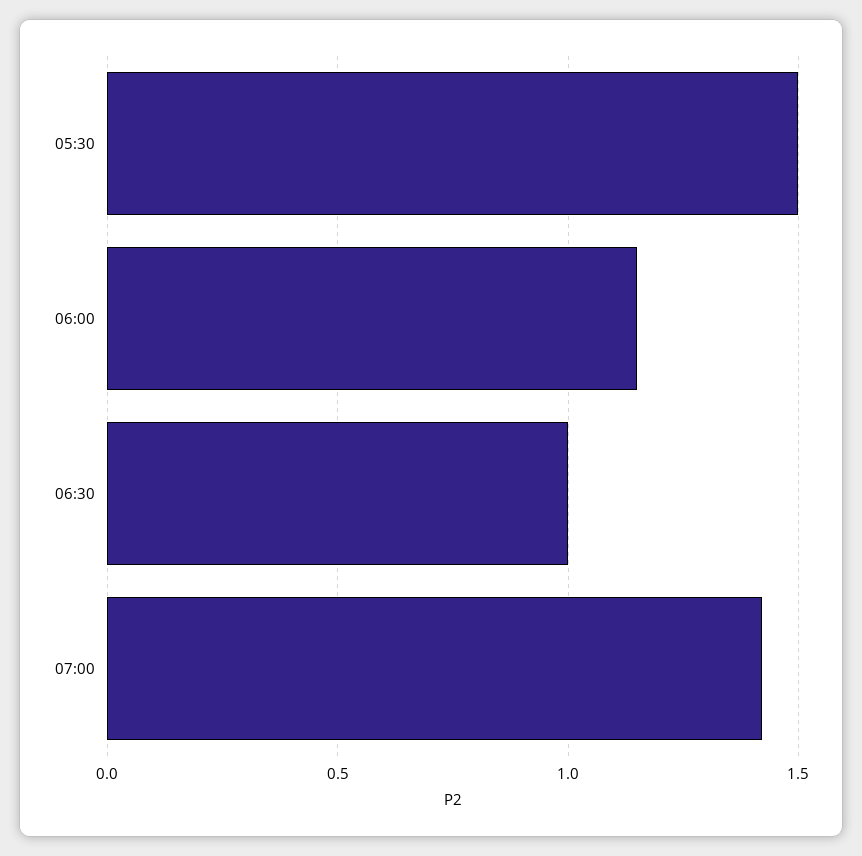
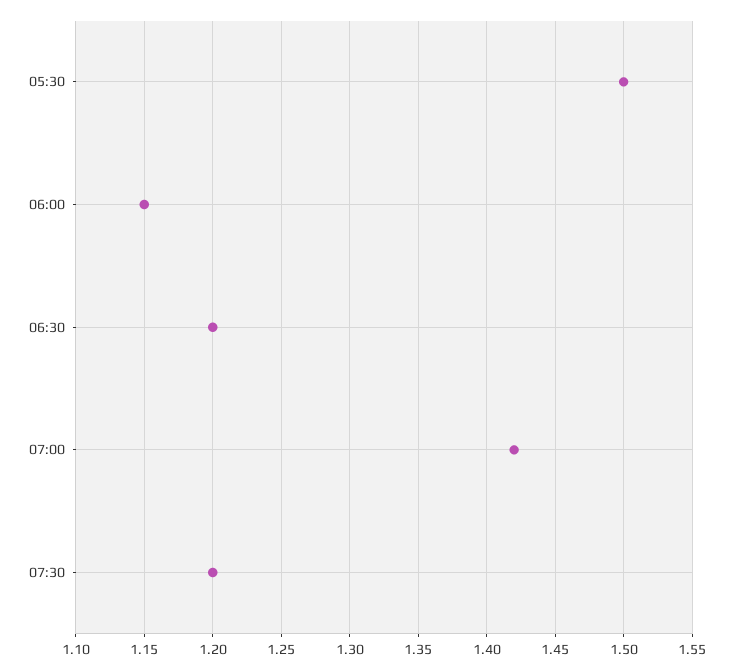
06:30: 1 -> 1.2
07:30: none -> 1.2

